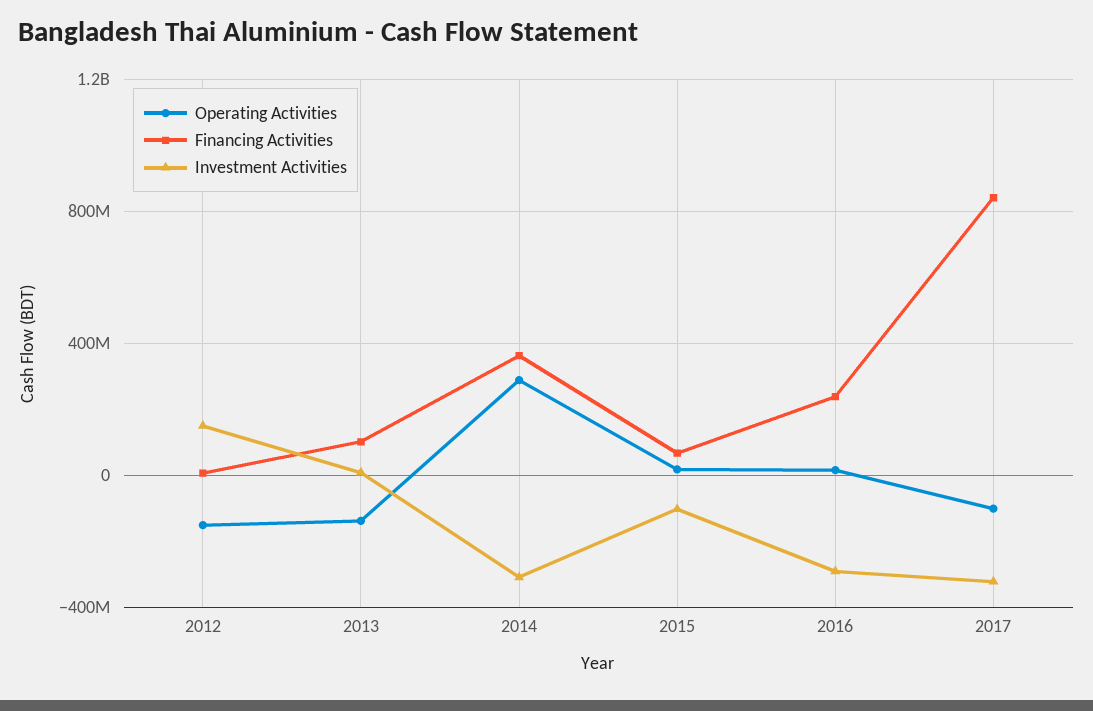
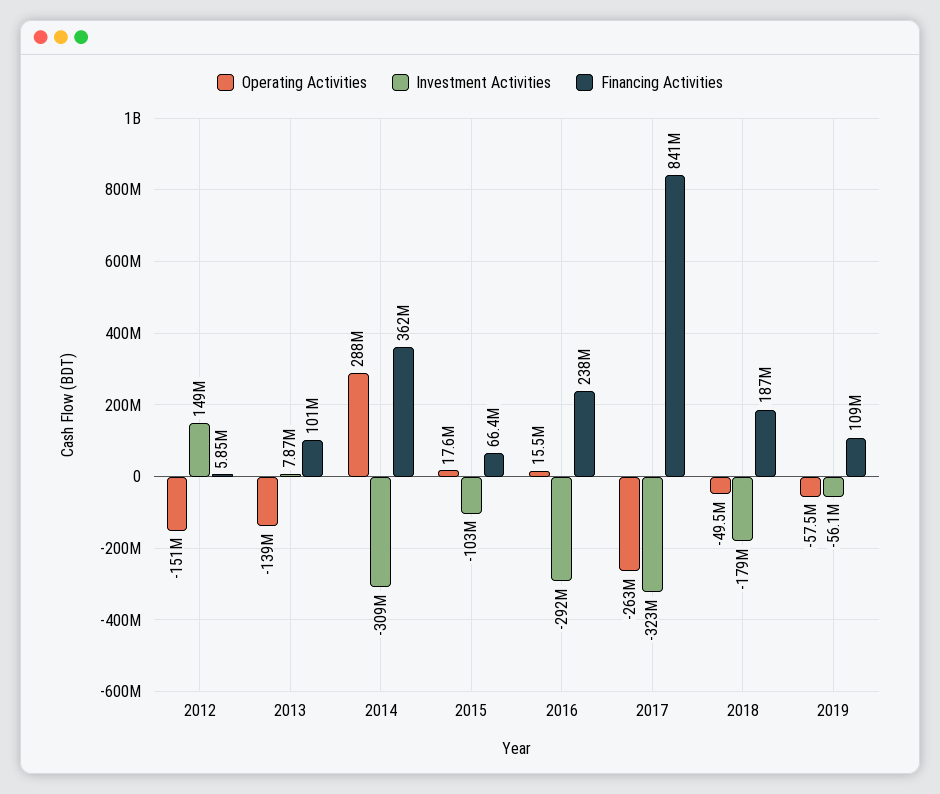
Operating Activities, 2017: -100000000 -> -263000000
Operating Activities, 2018: none -> -49500000
Investment Activities, 2018: none -> -179000000
Financing Activities, 2018: none -> 187000000
Operating Activities, 2019: none -> -57500000
Investment Activities, 2019: none -> -56100000
Financing Activities, 2019: none -> 109000000

